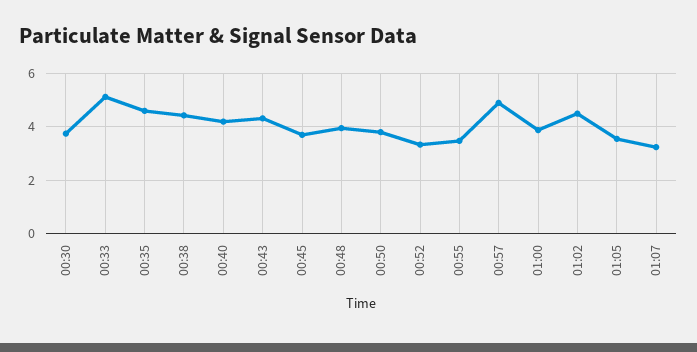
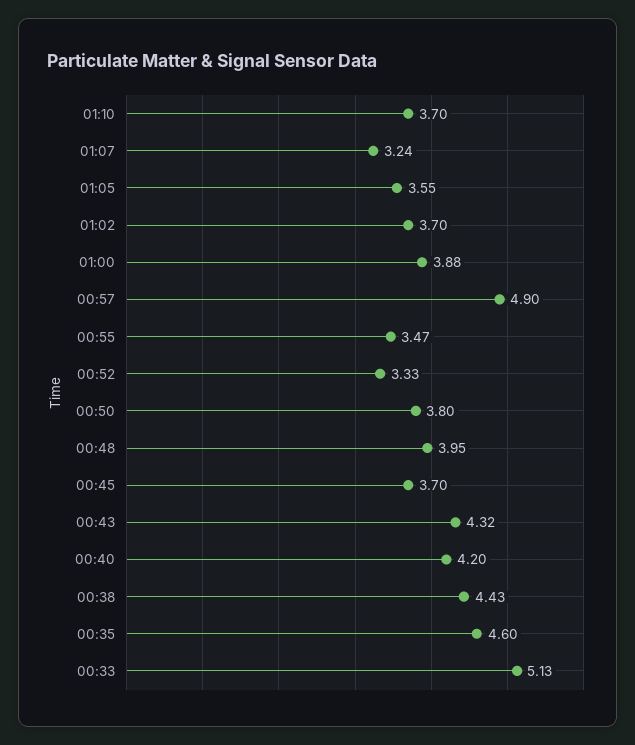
00:30: 3.75 -> none
01:02: 4.5 -> 3.7
01:10: none -> 3.7

